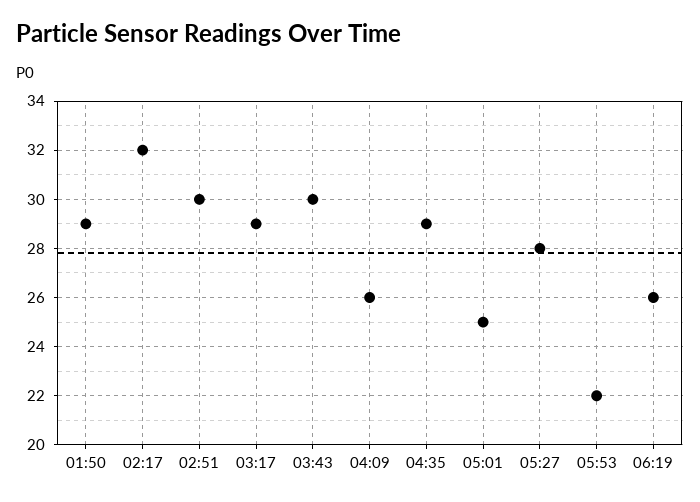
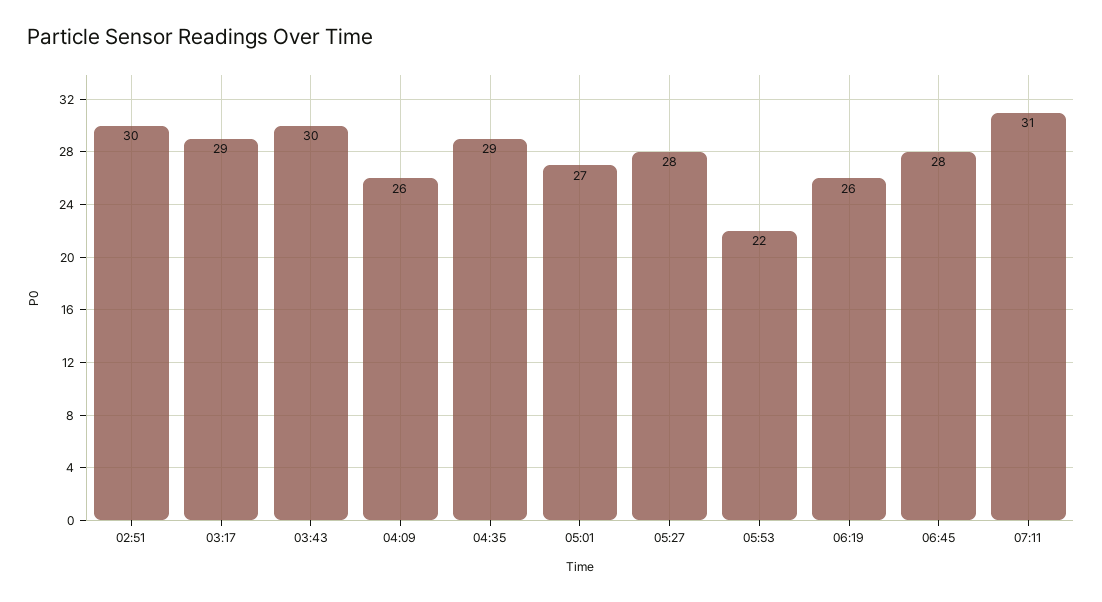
01:50: 29 -> none
02:17: 32 -> none
05:01: 25 -> 27
06:45: none -> 28
07:11: none -> 31

